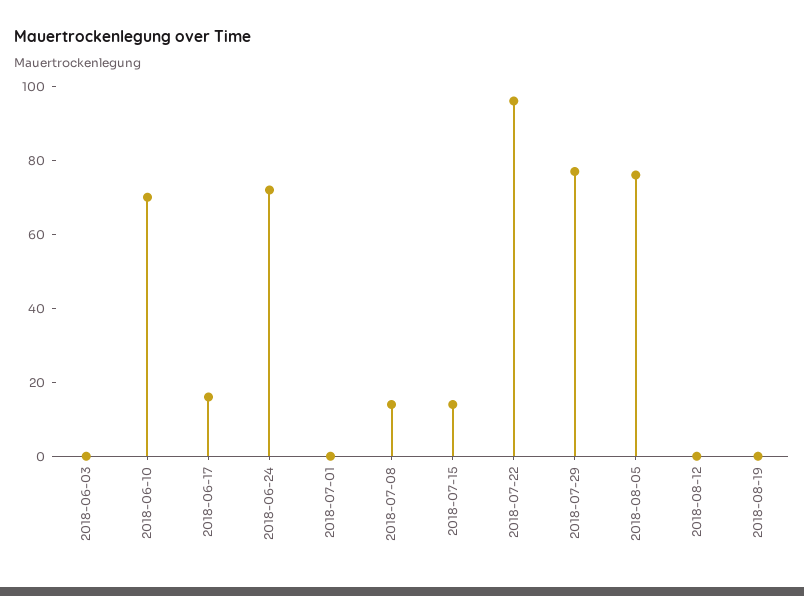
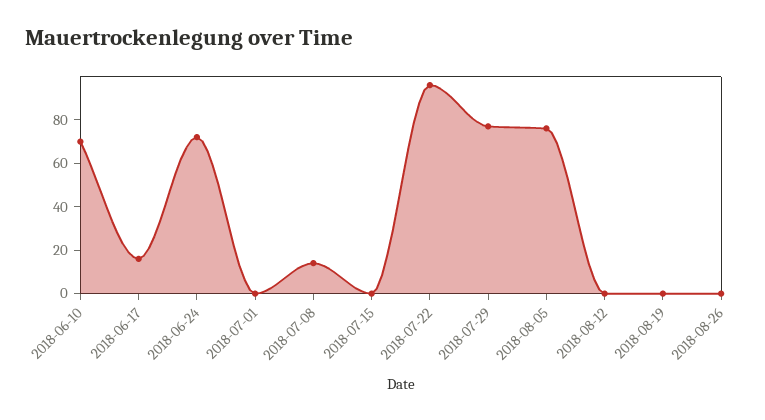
2018-06-03: 0 -> none
2018-07-15: 15 -> 0
2018-08-26: none -> 0

